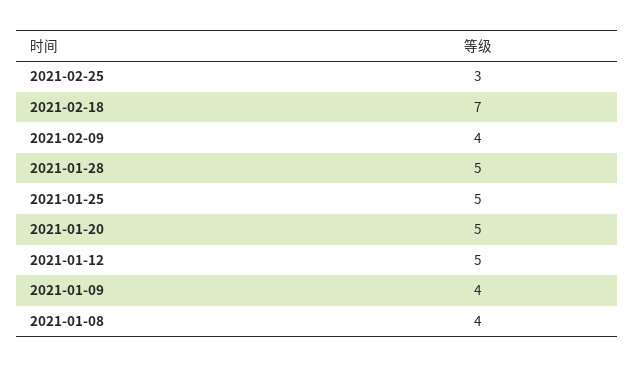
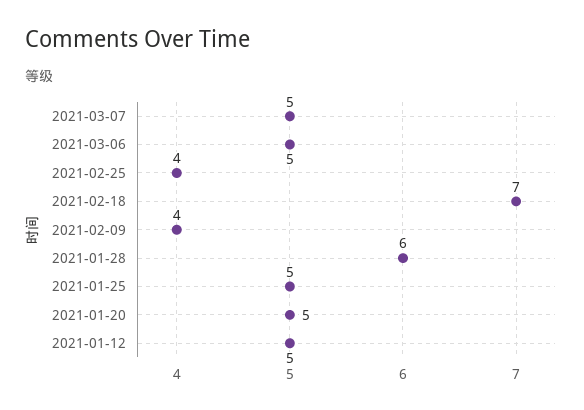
2021-02-25: 3 -> 4
2021-01-28: 5 -> 6
2021-01-09: 4 -> none
2021-01-08: 4 -> none
2021-03-07: none -> 5
2021-03-06: none -> 5

